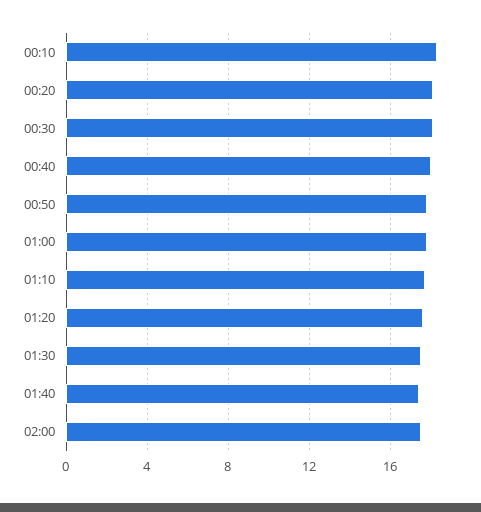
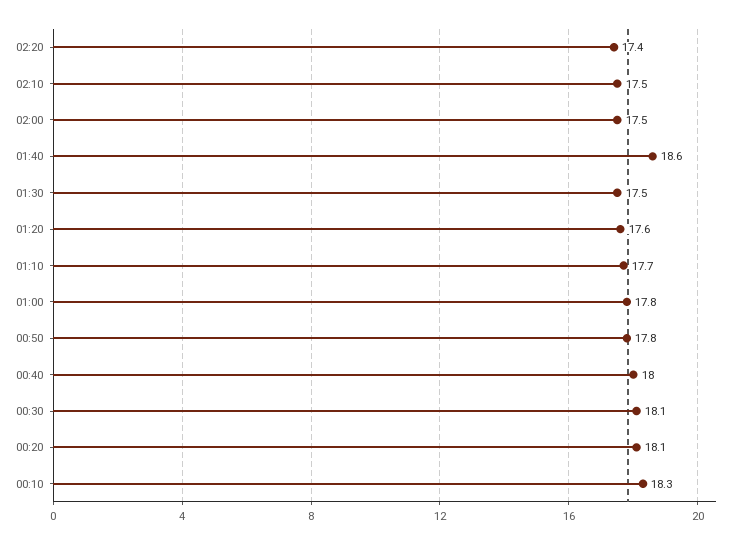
01:40: 17.5 -> 18.6
02:20: none -> 17.4
02:10: none -> 17.5

